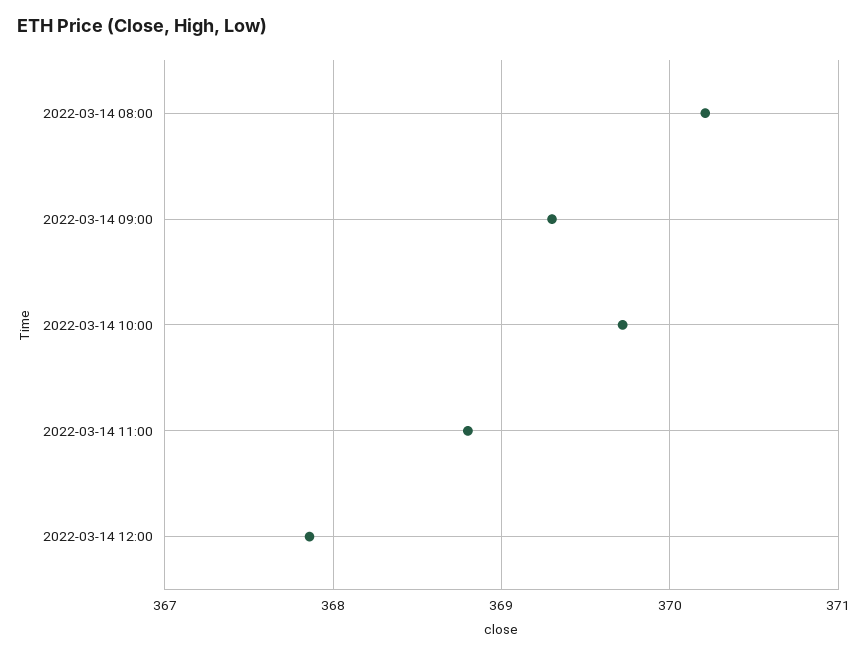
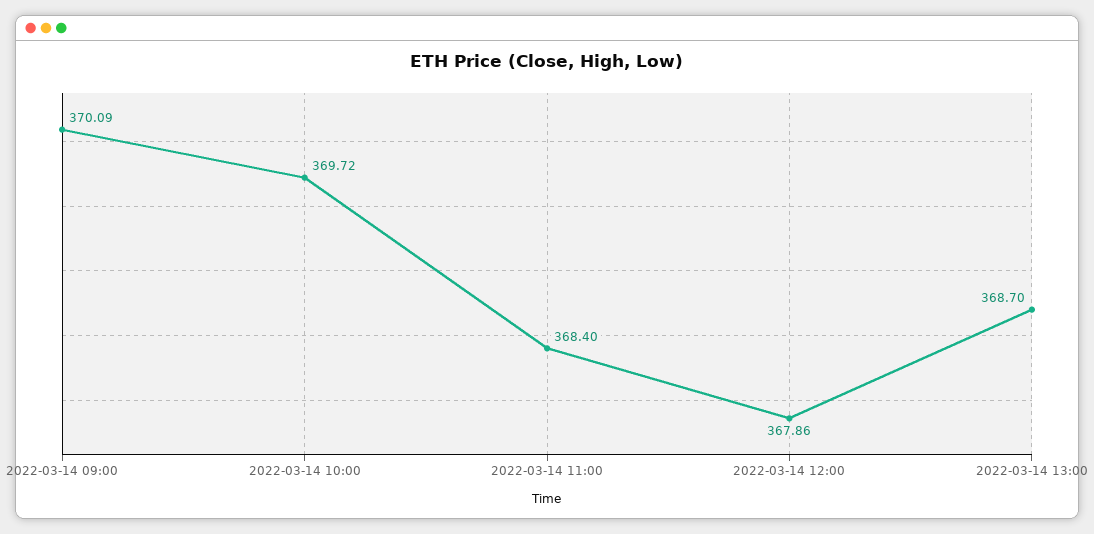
2022-03-14 08:00: 370.2 -> none
2022-03-14 09:00: 369.3 -> 370.09
2022-03-14 11:00: 368.8 -> 368.4
2022-03-14 13:00: none -> 368.7

